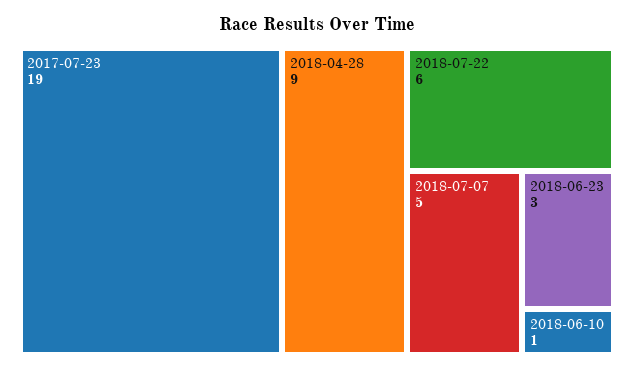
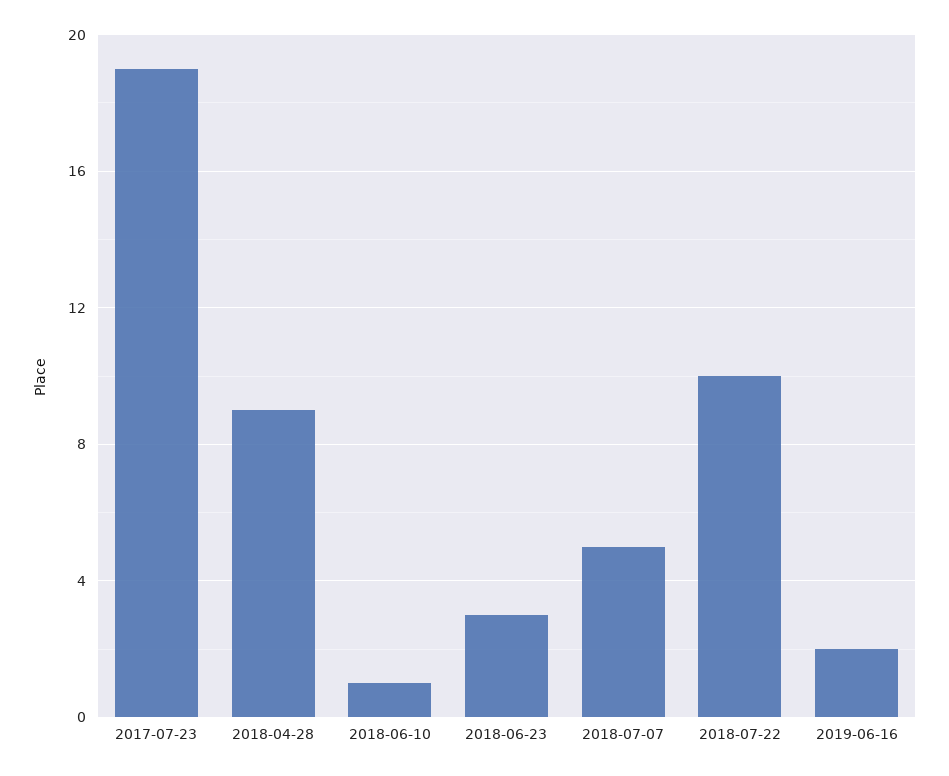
2018-07-22: 6 -> 10
2019-06-16: none -> 2

